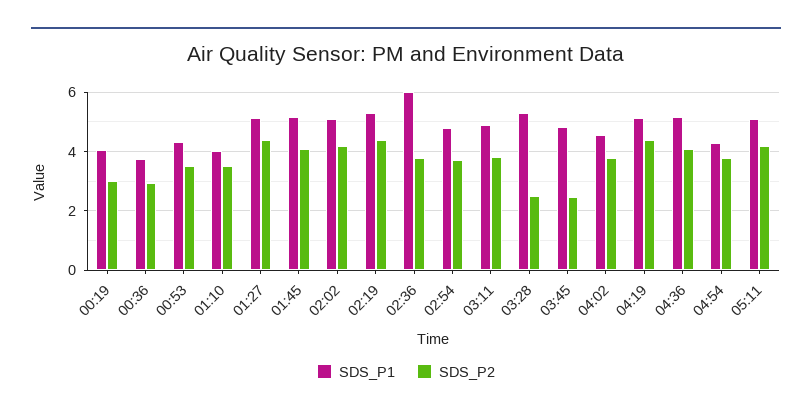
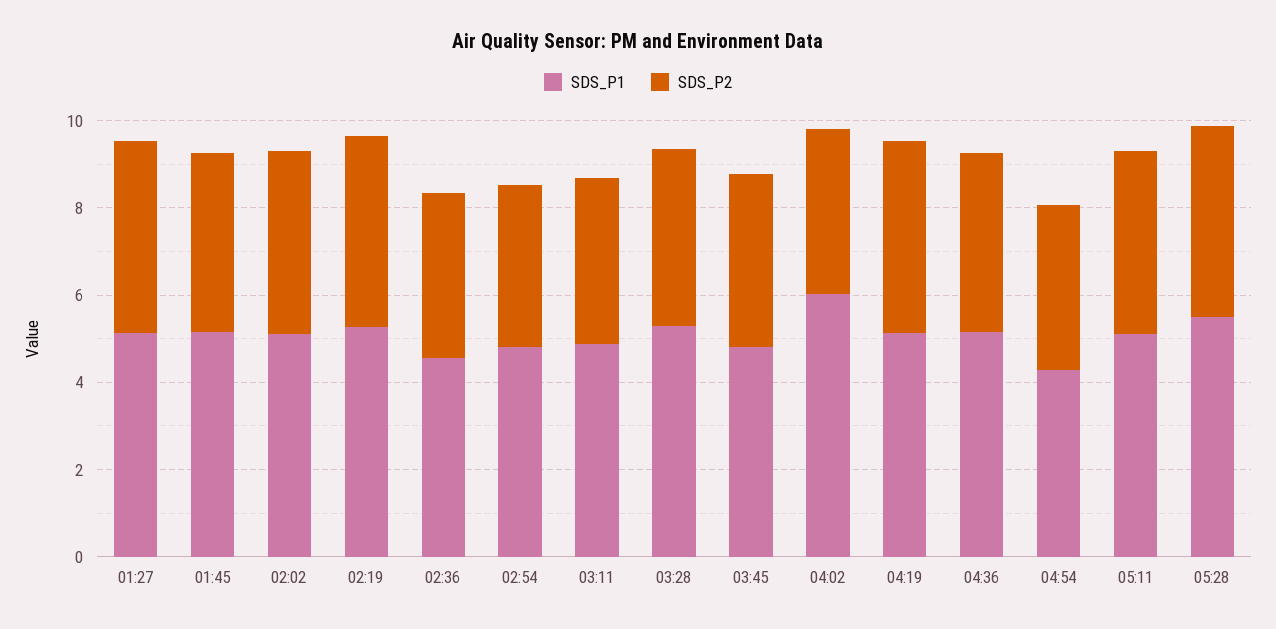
SDS_P1, 00:19: 4 -> none
SDS_P2, 00:19: 3 -> none
SDS_P1, 00:36: 3.75 -> none
SDS_P2, 00:36: 3 -> none
SDS_P1, 00:53: 4.25 -> none
SDS_P2, 00:53: 3.5 -> none
SDS_P1, 01:10: 4 -> none
SDS_P2, 01:10: 3.5 -> none
SDS_P1, 02:36: 6 -> 4.5
SDS_P2, 03:28: 2.5 -> 4
SDS_P2, 03:45: 2.5 -> 4
SDS_P1, 04:02: 4.5 -> 6
SDS_P1, 05:28: none -> 5.5
SDS_P2, 05:28: none -> 4.5

